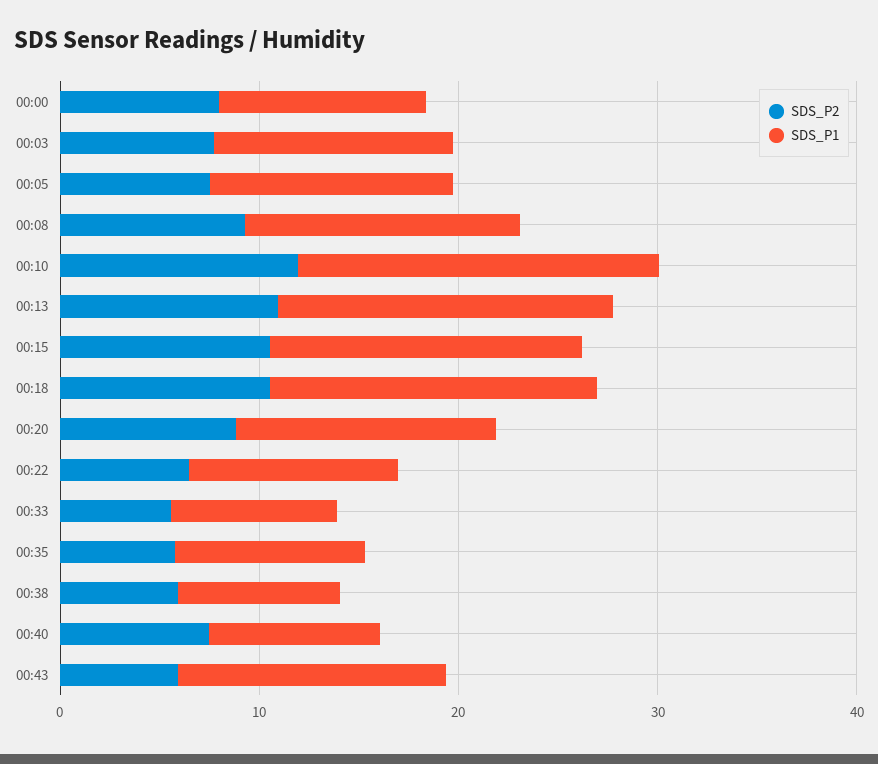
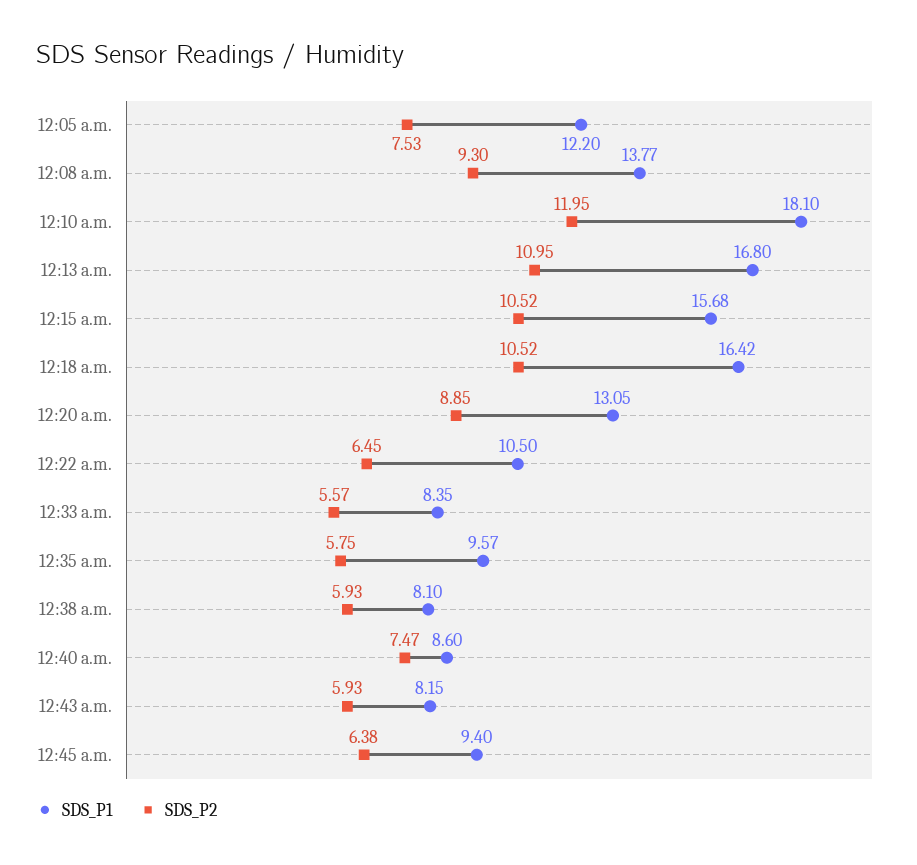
SDS_P2, 00:00: 8 -> none
SDS_P1, 00:00: 10 -> none
SDS_P2, 00:03: 8 -> none
SDS_P1, 00:03: 12 -> none
SDS_P1, 00:43: 14 -> 8.15
SDS_P1, 12:45 a.m.: none -> 9.4
SDS_P2, 12:45 a.m.: none -> 6.38

